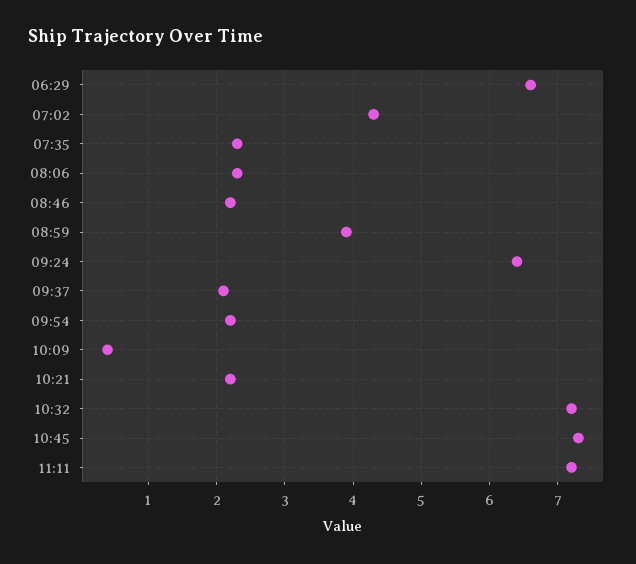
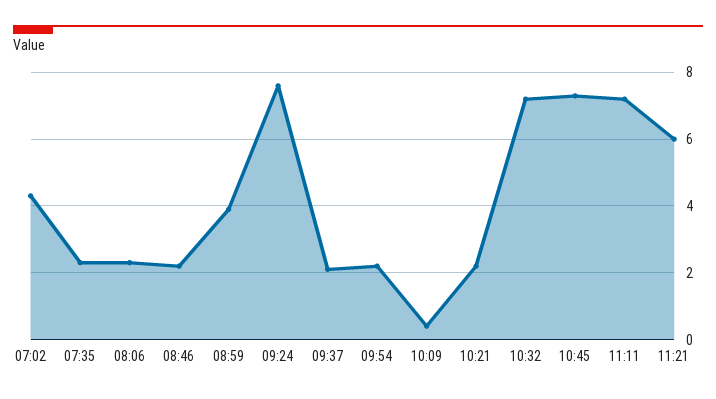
06:29: 6.6 -> none
09:24: 6.4 -> 7.5
11:21: none -> 6

